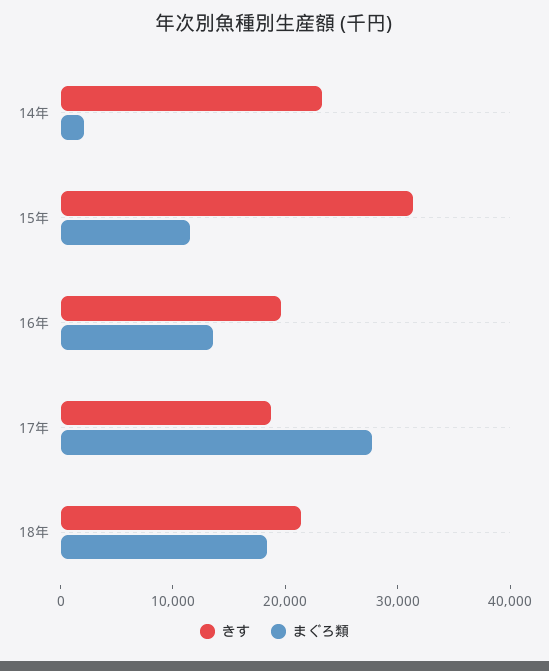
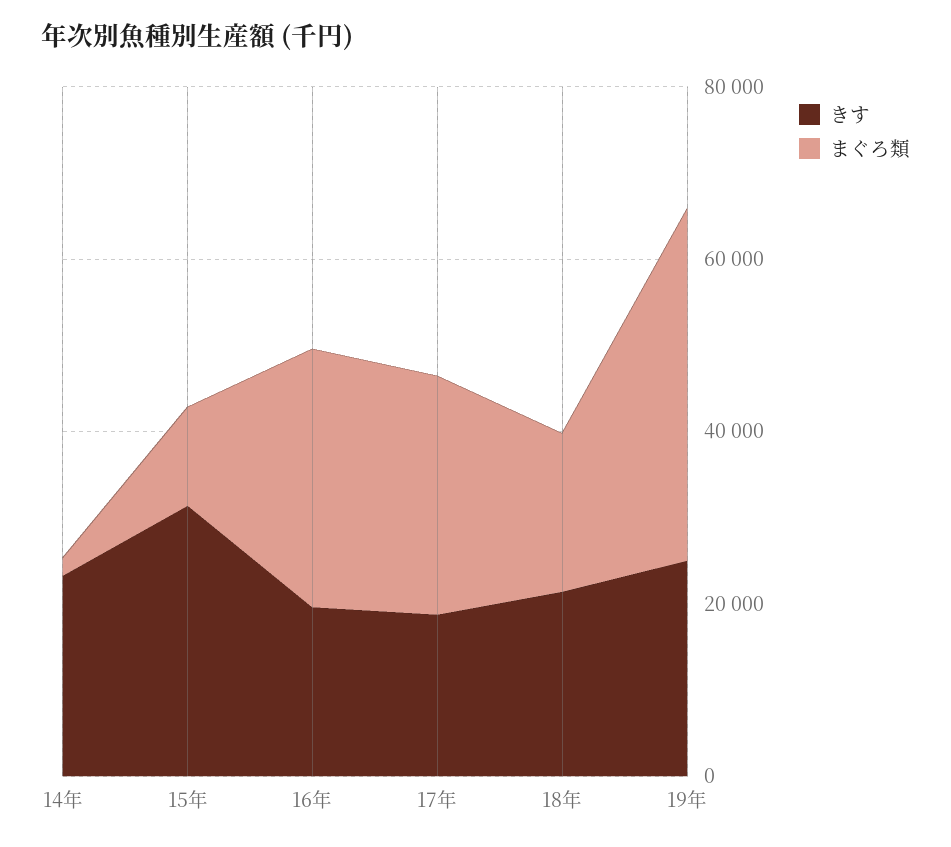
まぐろ類, 16年: 14000 -> 30000
きす, 19年: none -> 25000
まぐろ類, 19年: none -> 40000

